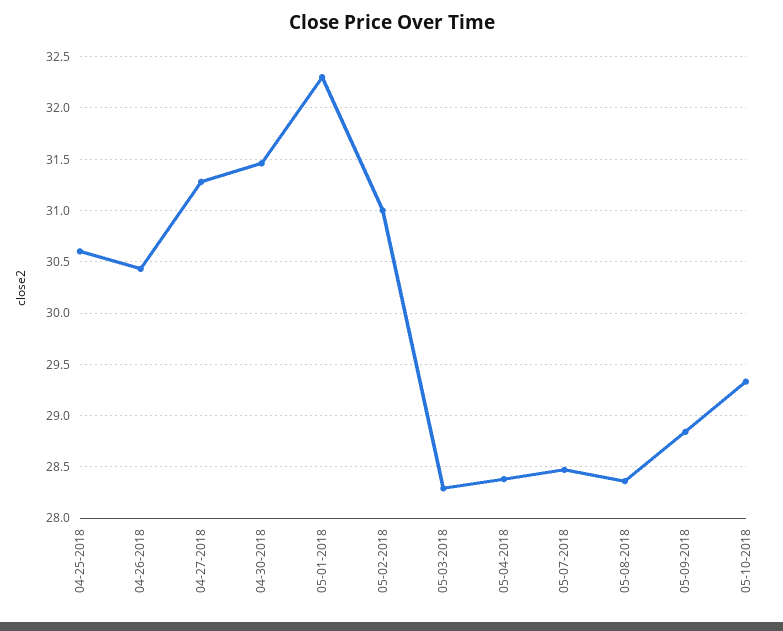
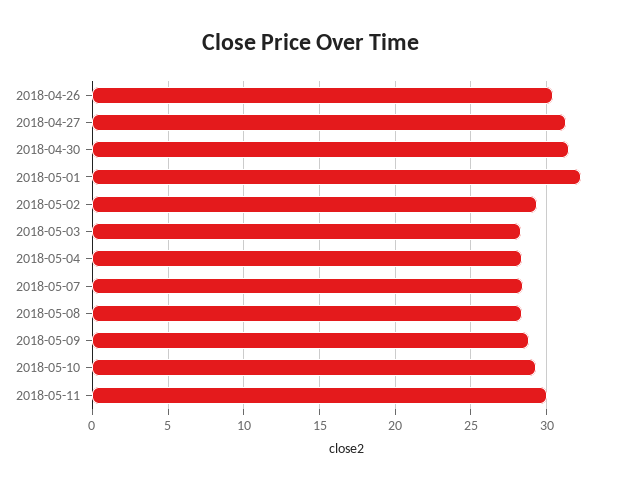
04-25-2018: 30.6 -> none
05-02-2018: 31 -> 29.5
2018-05-11: none -> 30

